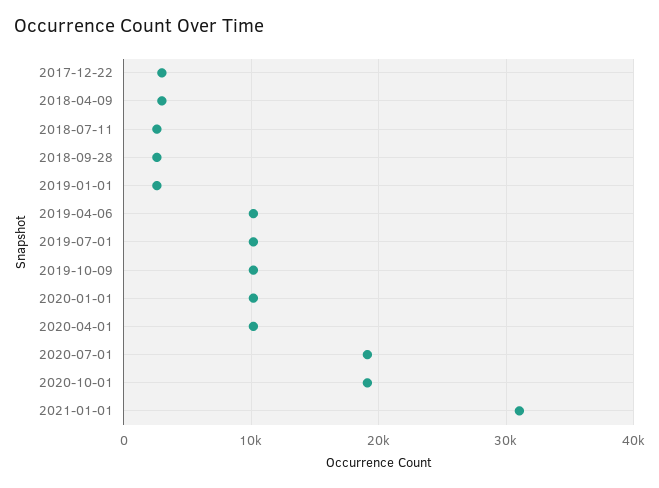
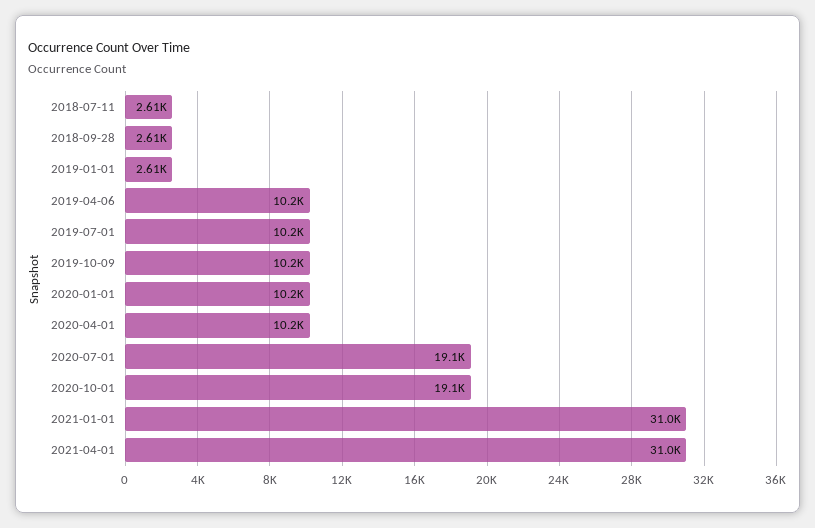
2017-12-22: 3000 -> none
2018-04-09: 3000 -> none
2021-04-01: none -> 31000

